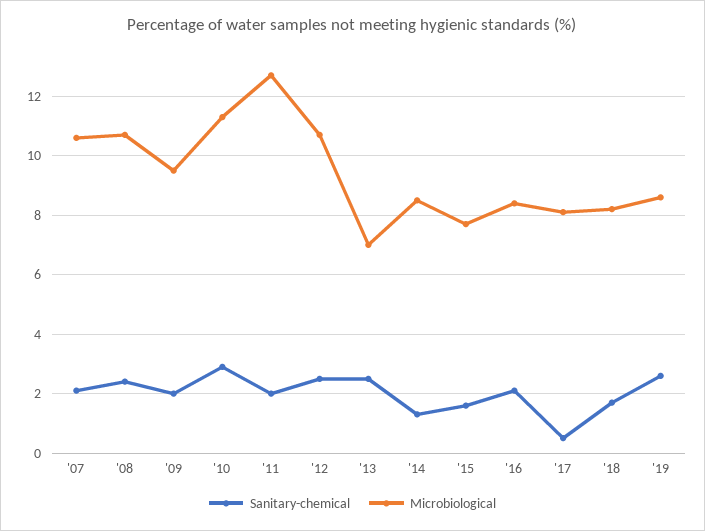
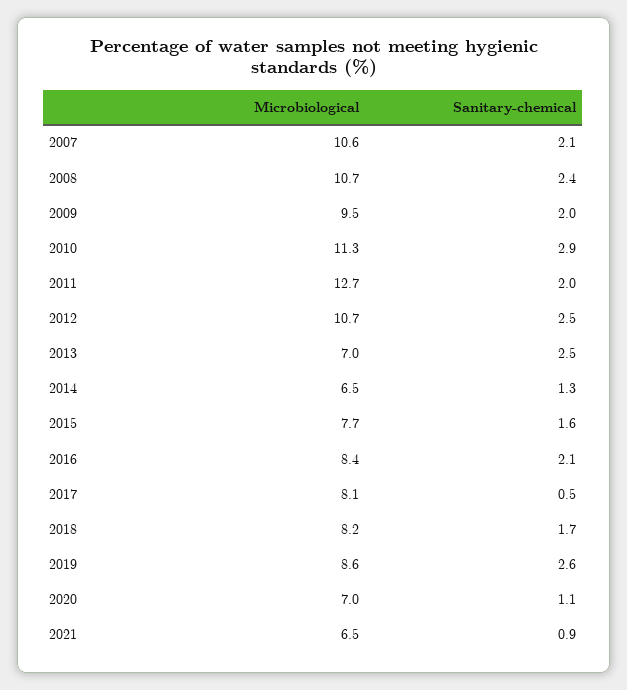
Microbiological, '14: 8.5 -> 6.5
Microbiological, 2020: none -> 7
Sanitary-chemical, 2020: none -> 1.1
Microbiological, 2021: none -> 6.5
Sanitary-chemical, 2021: none -> 0.9

